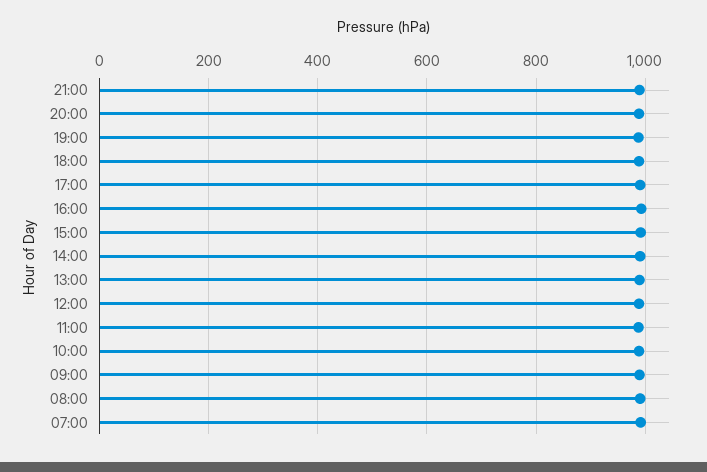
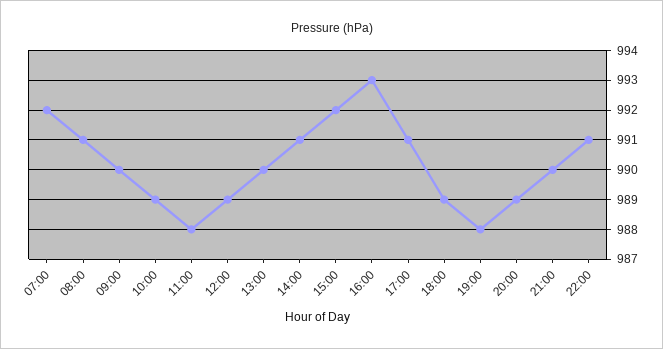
22:00: none -> 991

